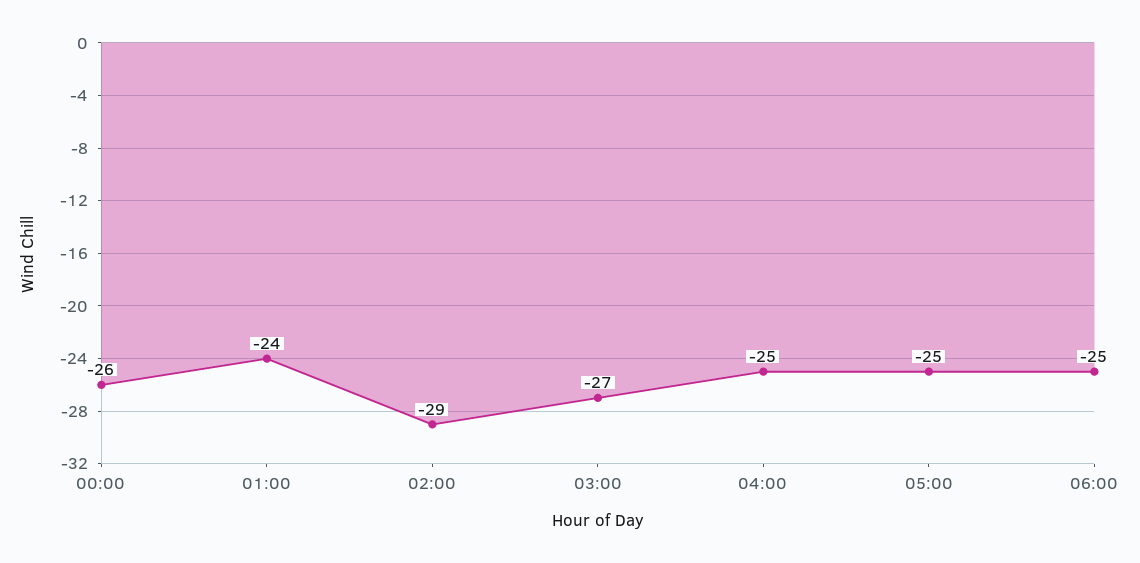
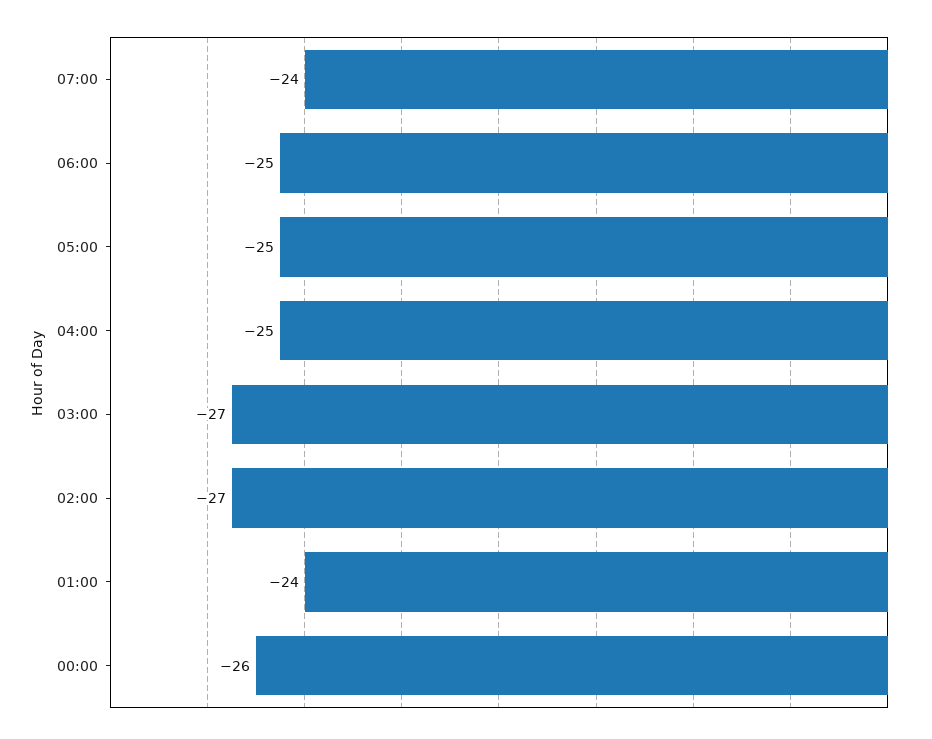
02:00: -29 -> -27
07:00: none -> -24

